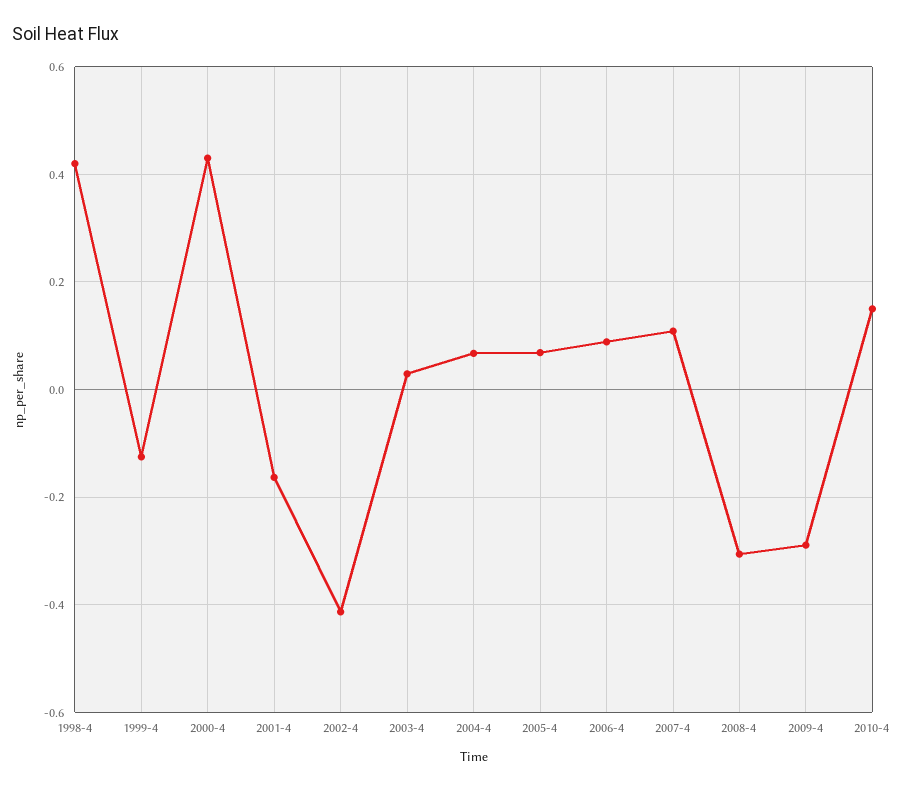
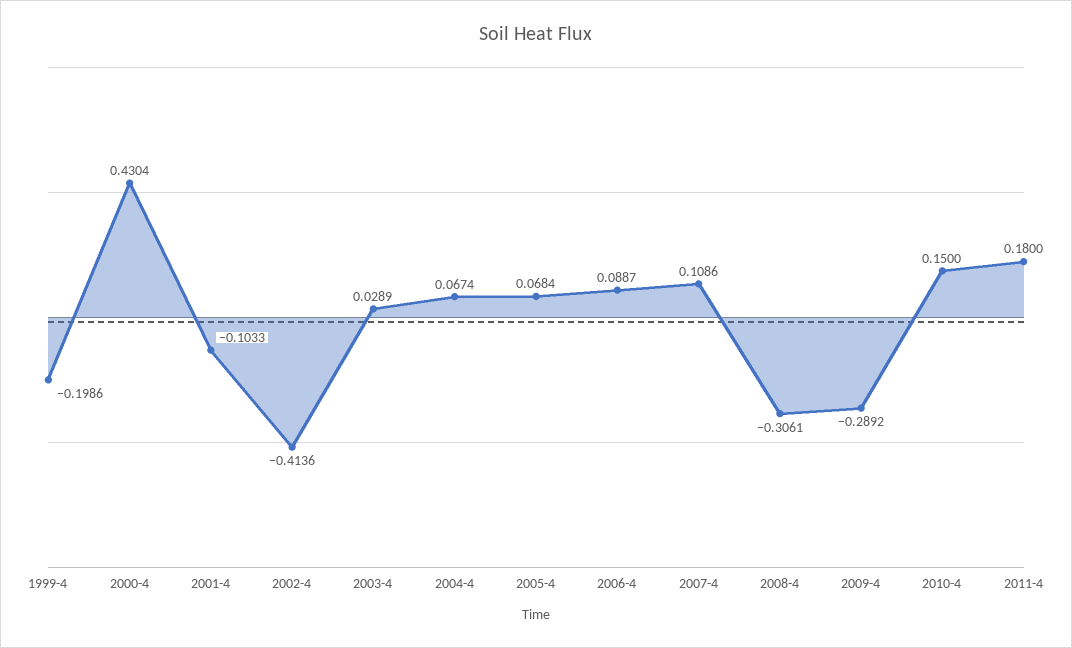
1998-4: 0.42 -> none
1999-4: -0.12 -> -0.1986
2001-4: -0.16 -> -0.1033
2011-4: none -> 0.18

